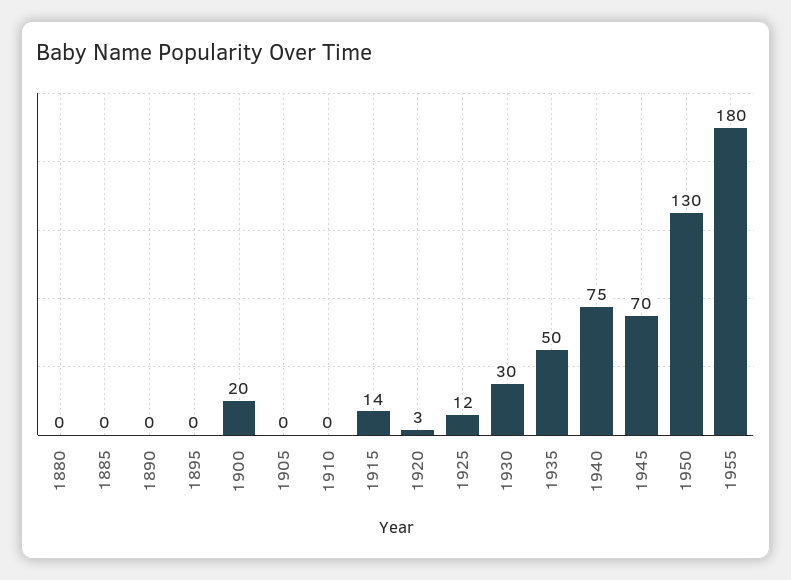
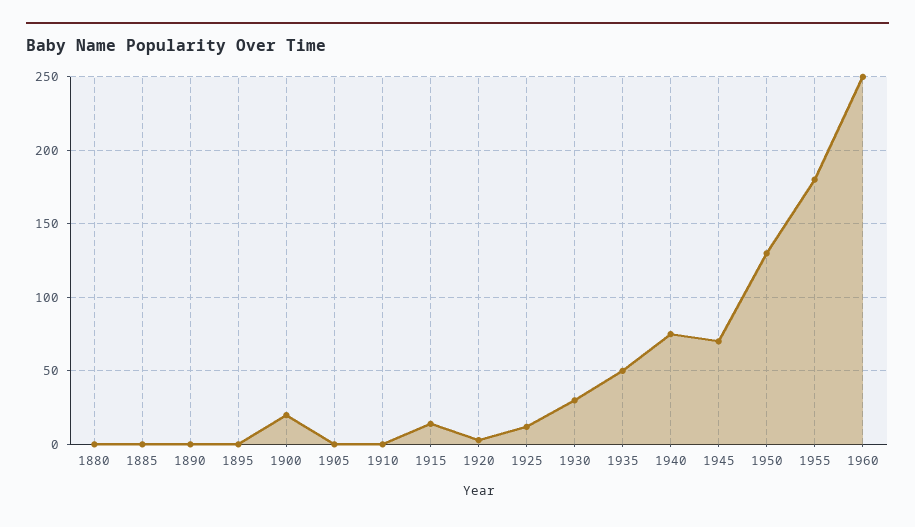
1960: none -> 250

